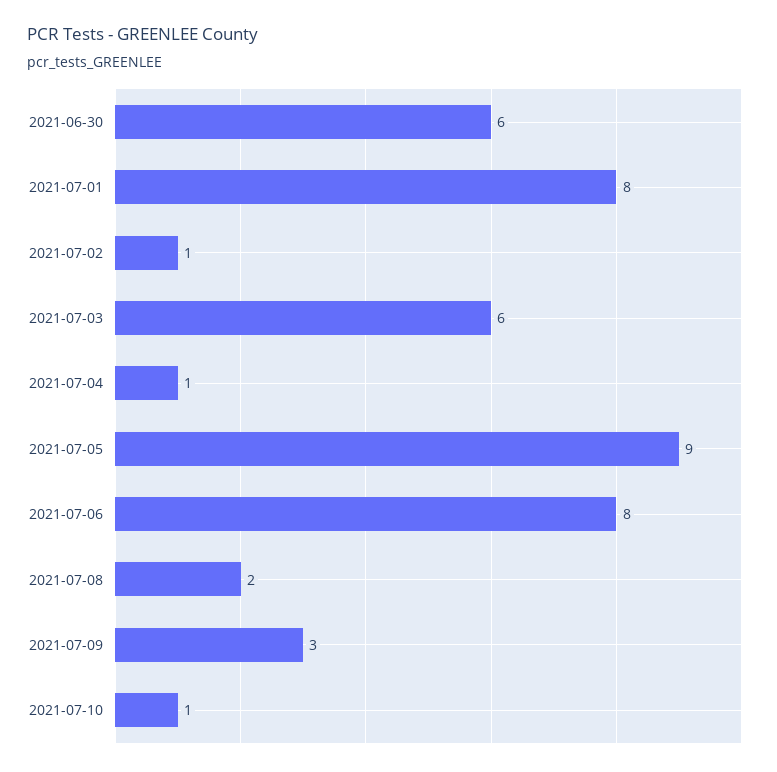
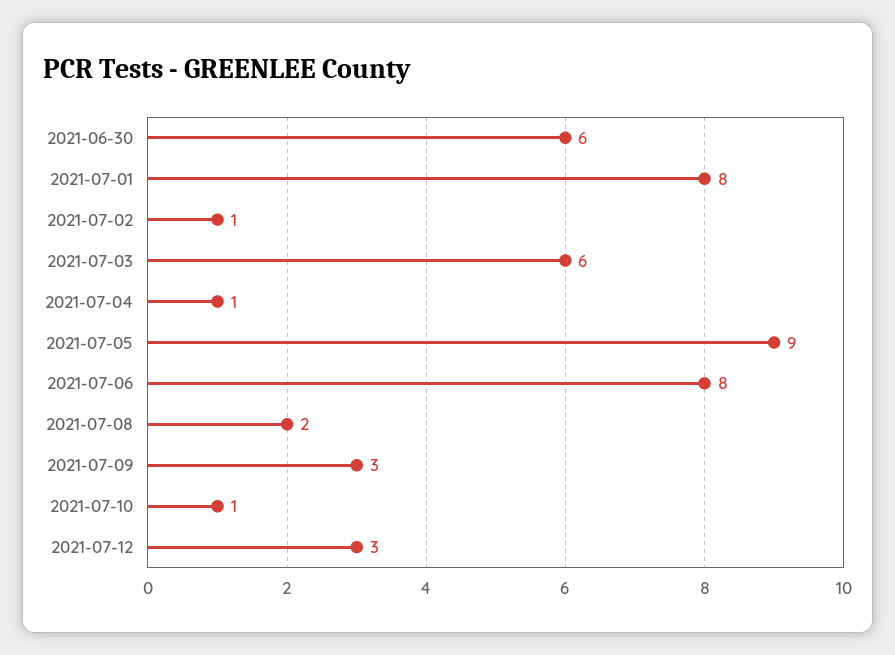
2021-07-12: none -> 3

